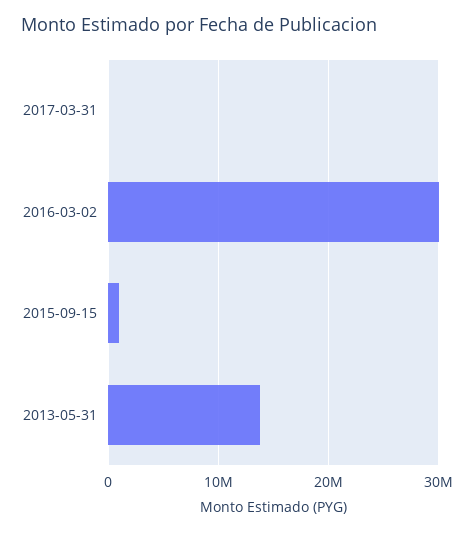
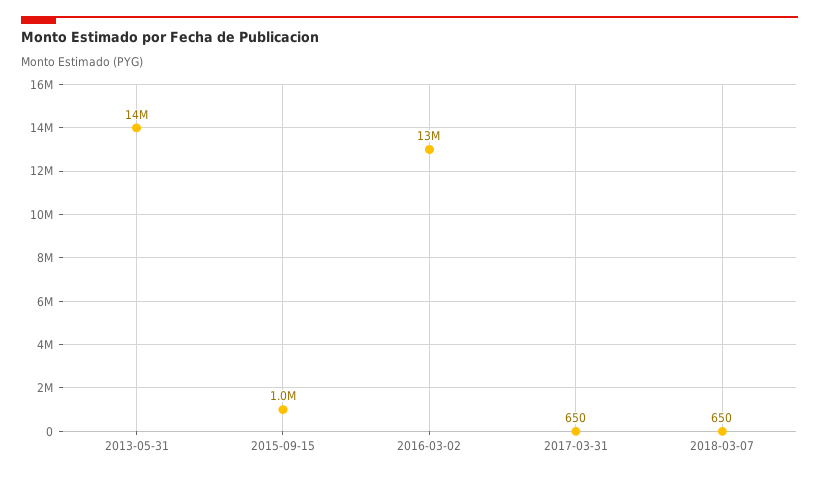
2016-03-02: 30000000 -> 13000000
2018-03-07: none -> 650

